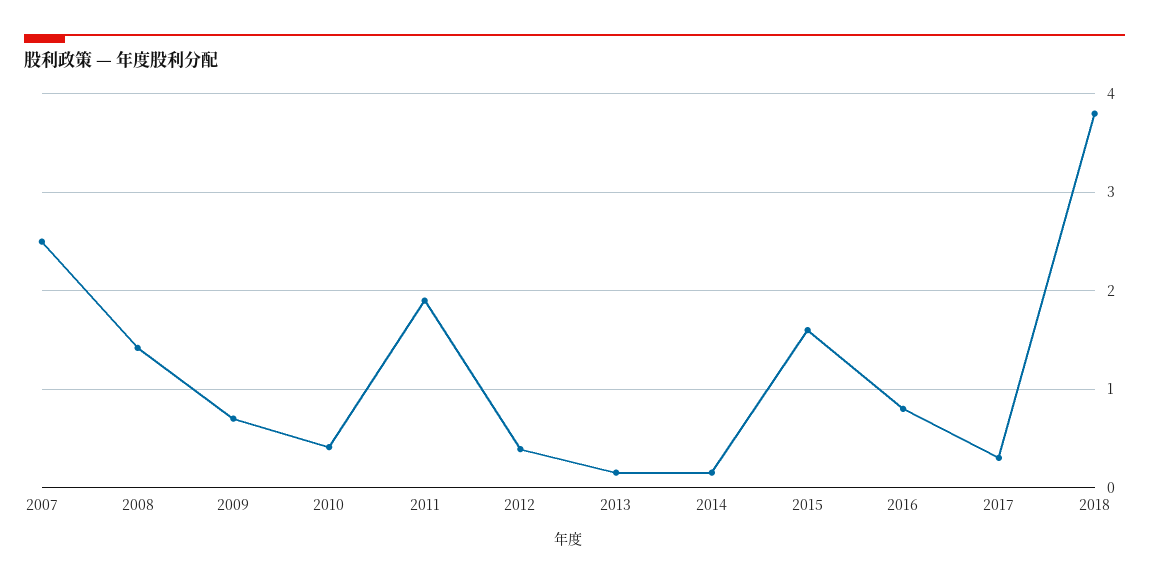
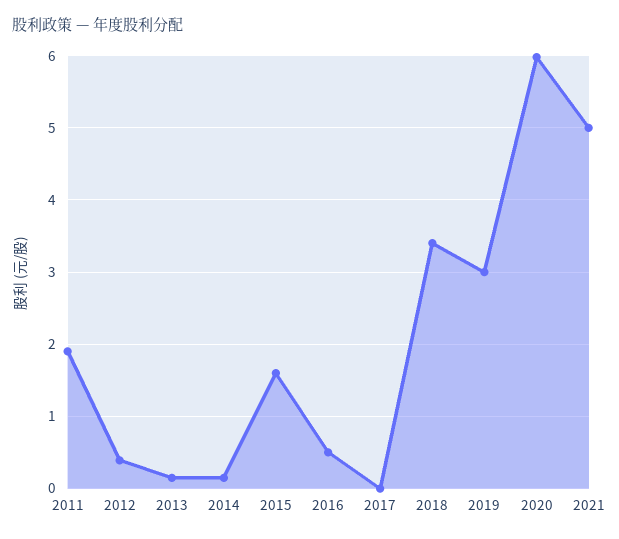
2007: 2.5 -> none
2008: 1.4 -> none
2009: 0.7 -> none
2010: 0.4 -> none
2016: 0.8 -> 0.5
2017: 0.3 -> 0
2018: 3.8 -> 3.4
2019: none -> 3
2020: none -> 6
2021: none -> 5

